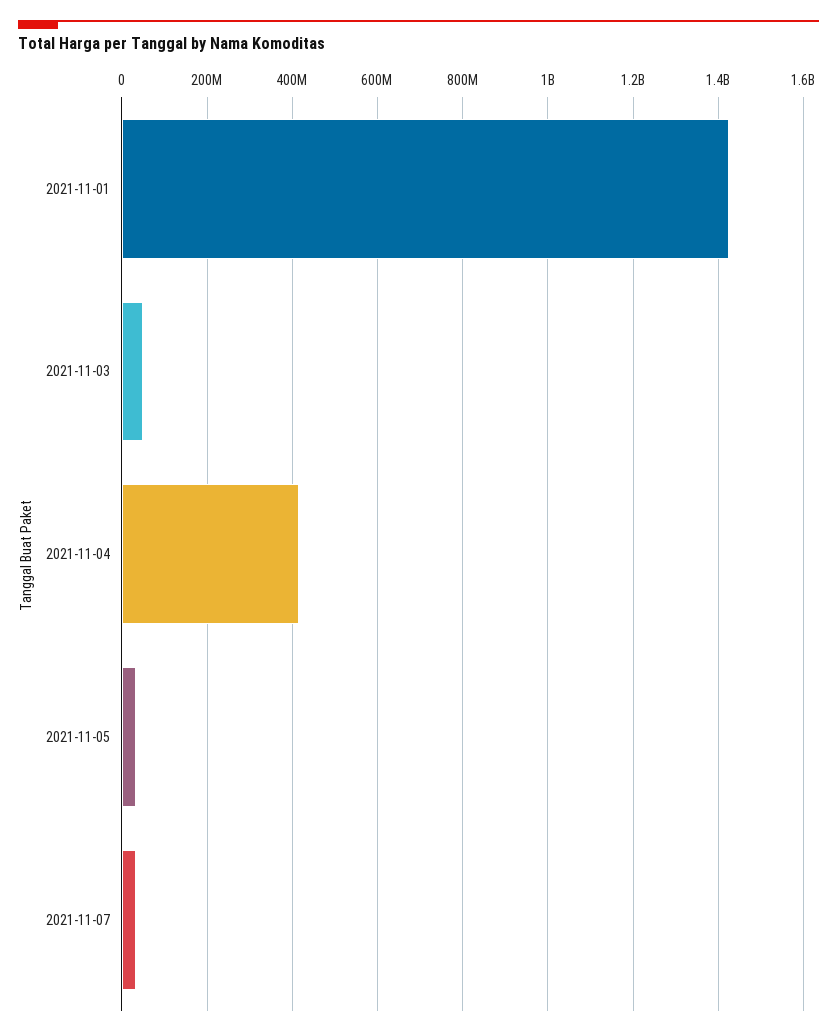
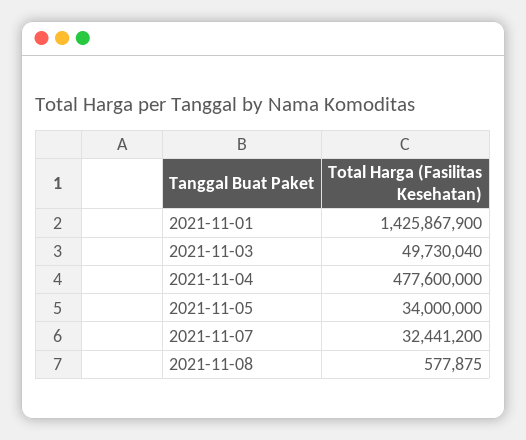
2021-11-04: 420000000 -> 477600000
2021-11-08: none -> 577875

